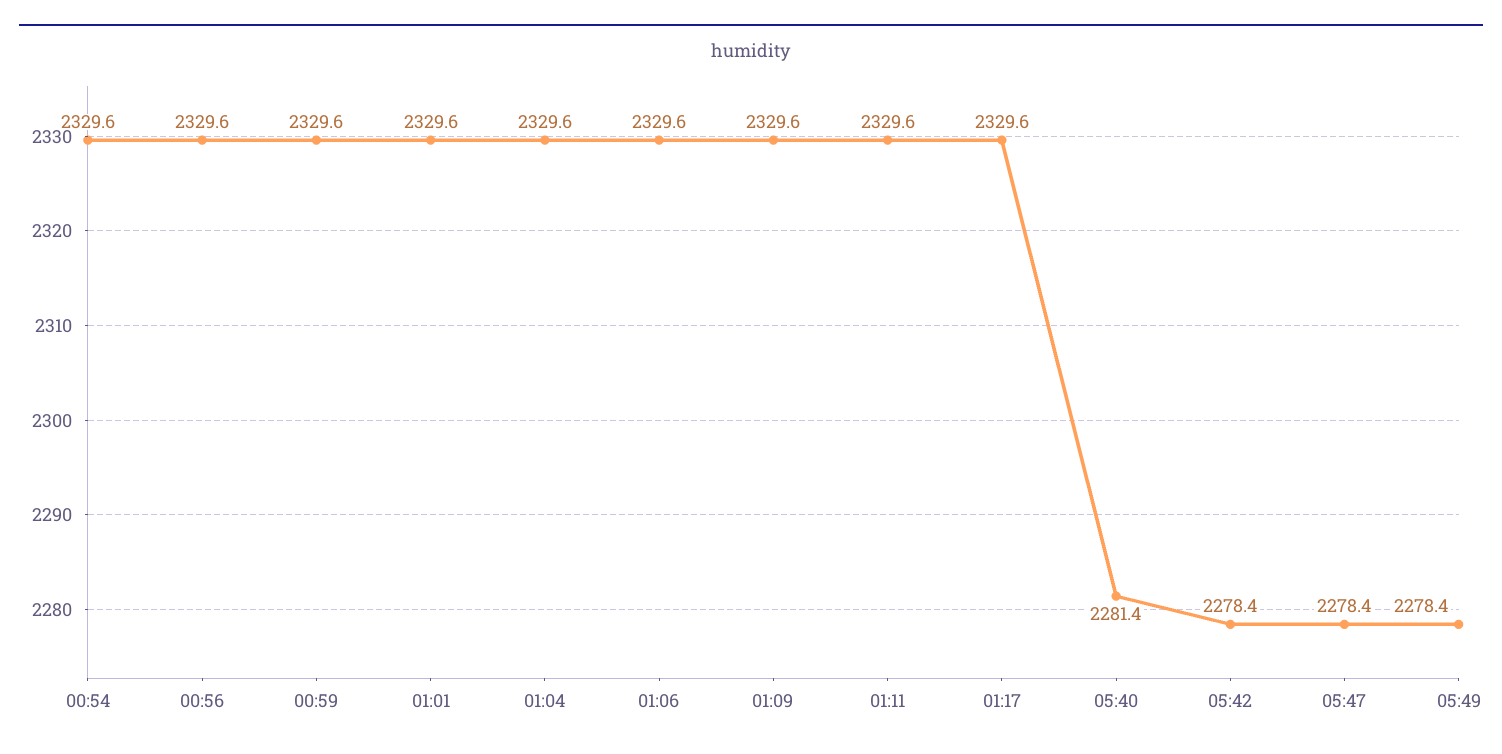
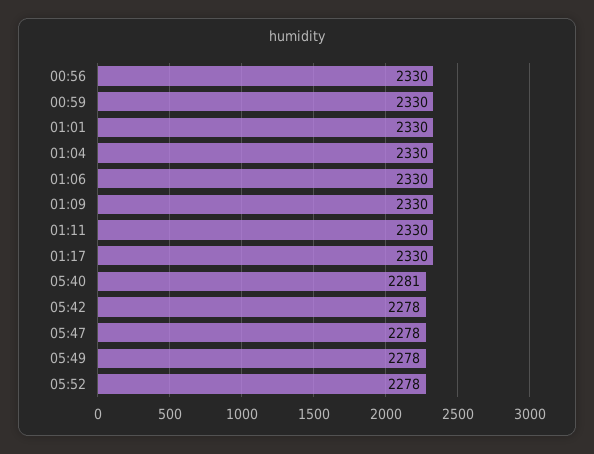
00:54: 2329.6 -> none
05:52: none -> 2278

